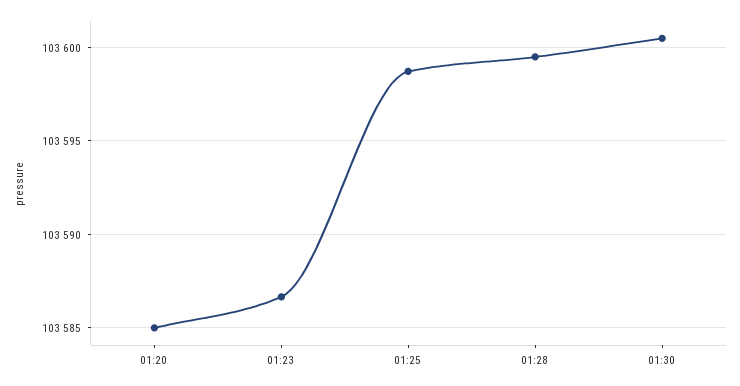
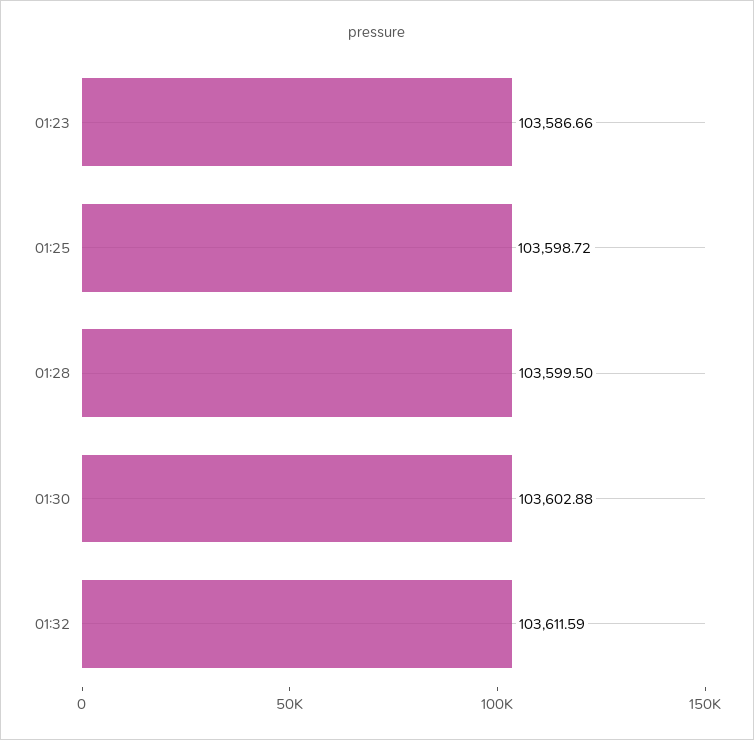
01:20: 103585 -> none
01:30: 103600.5 -> 103602.88
01:32: none -> 103611.59

